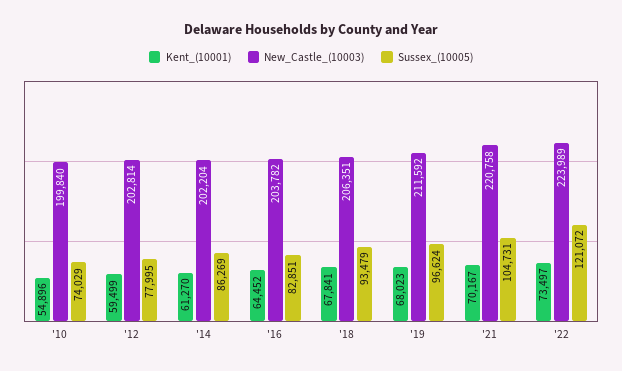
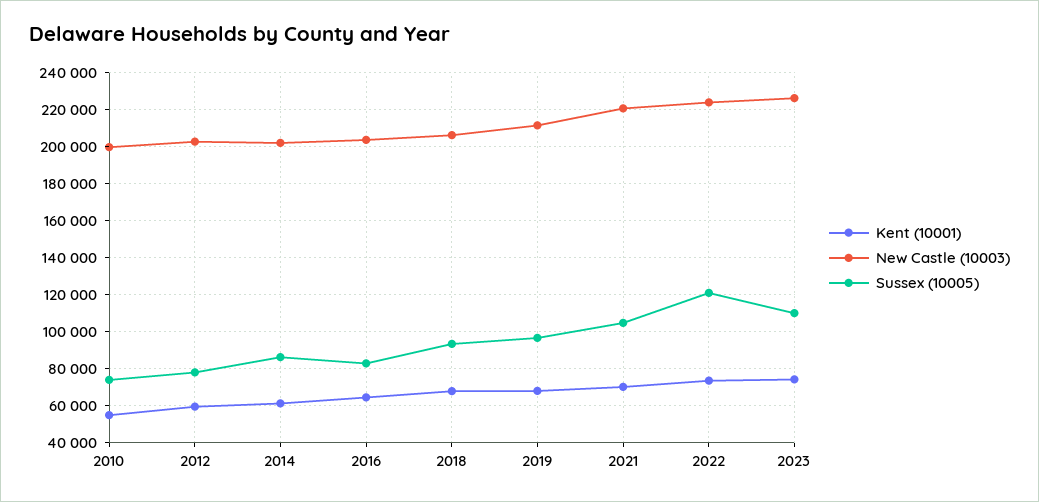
Kent_(10001), 2023: none -> 75000
New_Castle_(10003), 2023: none -> 225000
Sussex_(10005), 2023: none -> 110000

